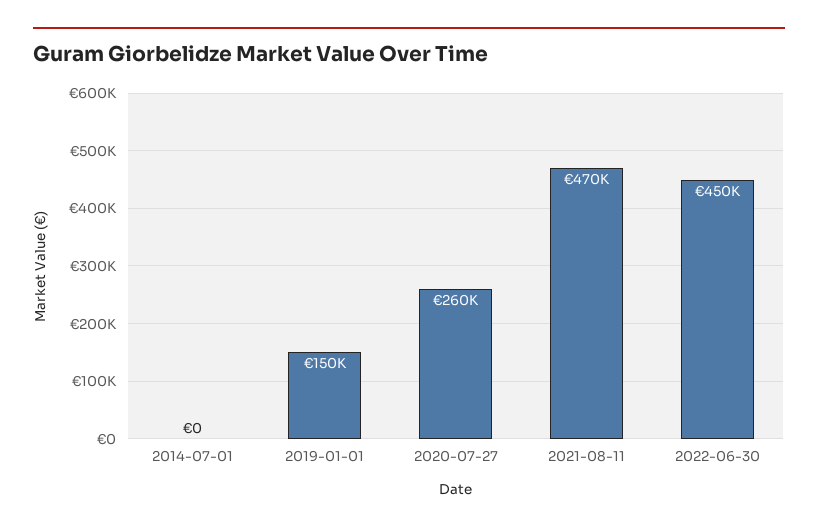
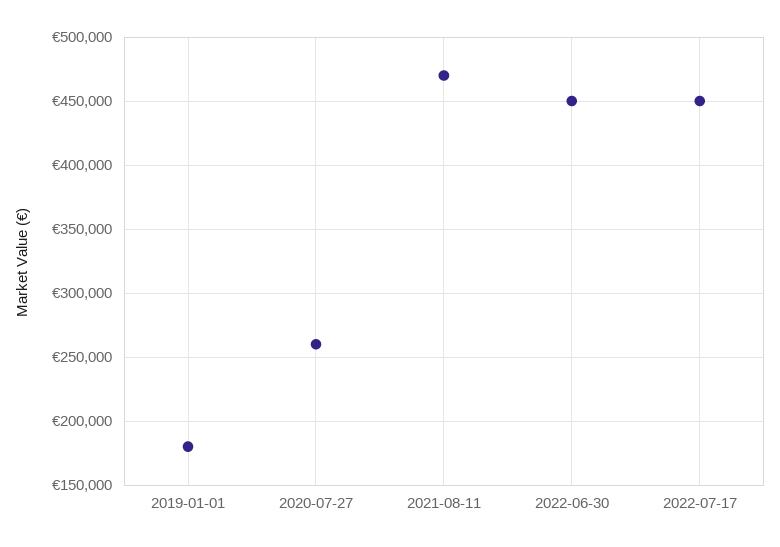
2014-07-01: 0 -> none
2019-01-01: 150000 -> 180000
2022-07-17: none -> 450000

